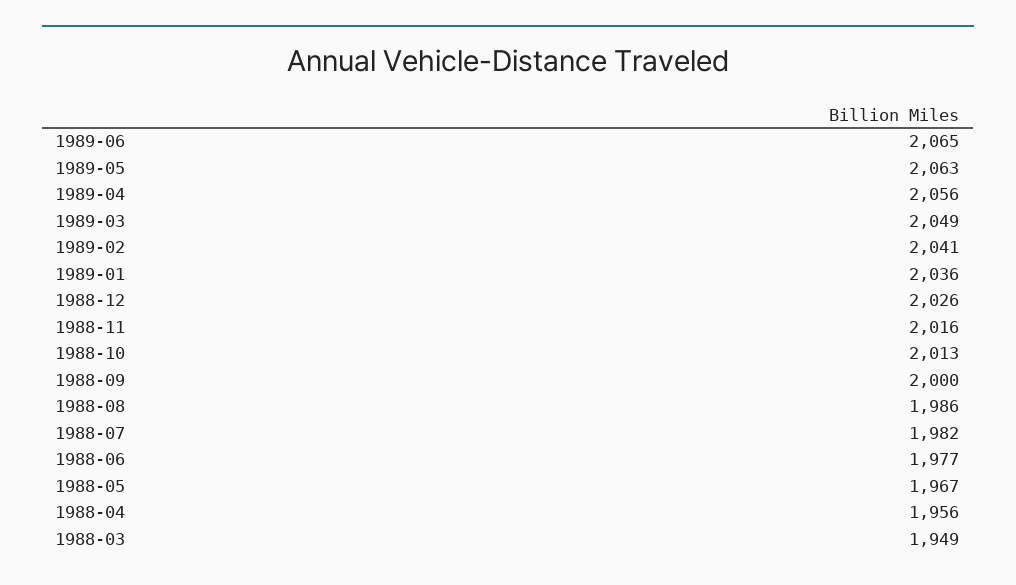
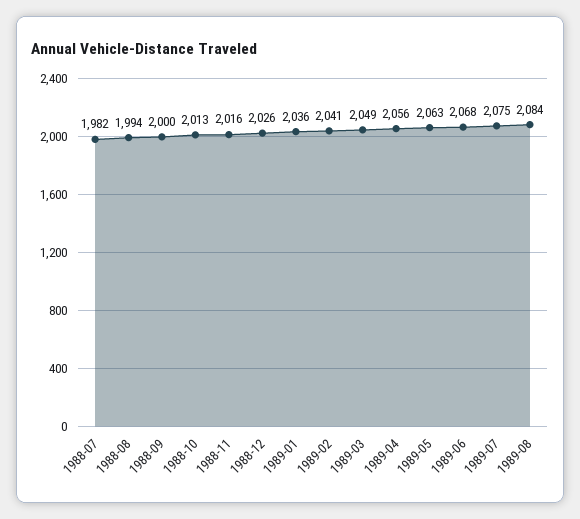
1989-06: 2065 -> 2068
1988-08: 1986 -> 1994
1988-06: 1977 -> none
1988-05: 1967 -> none
1988-04: 1956 -> none
1988-03: 1949 -> none
1989-07: none -> 2075
1989-08: none -> 2084

